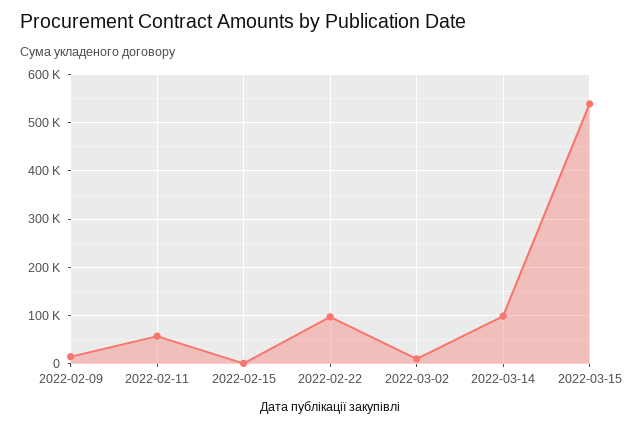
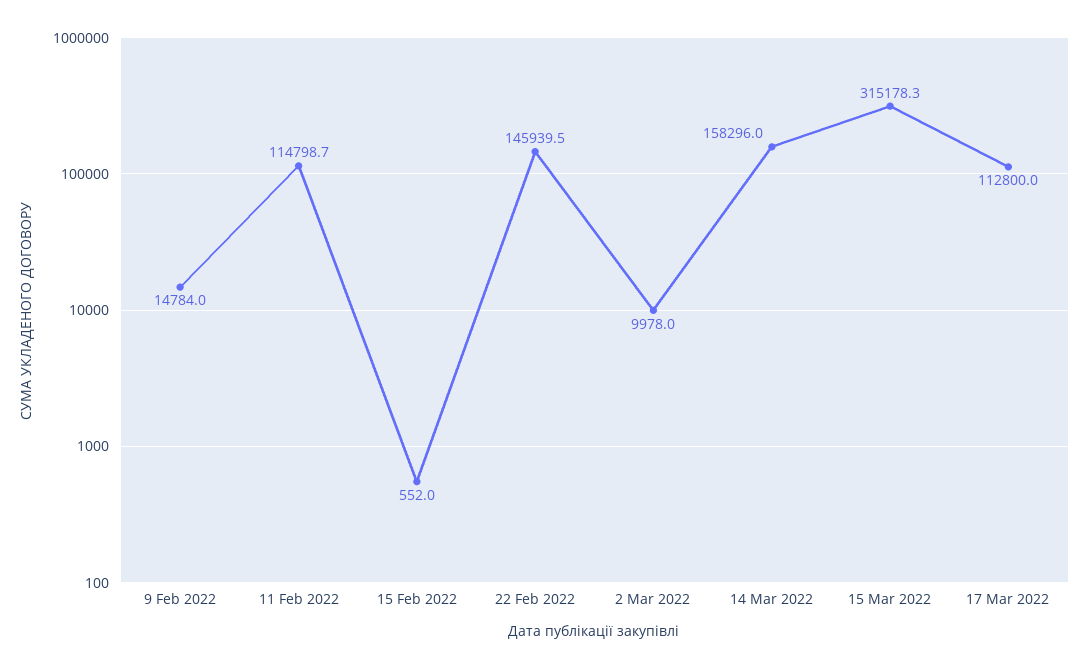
2022-02-11: 60000 -> 114798.7
2022-02-22: 100000 -> 145939.5
2022-03-14: 100000 -> 158296
2022-03-15: 540000 -> 315178.3
17 Mar 2022: none -> 112800

